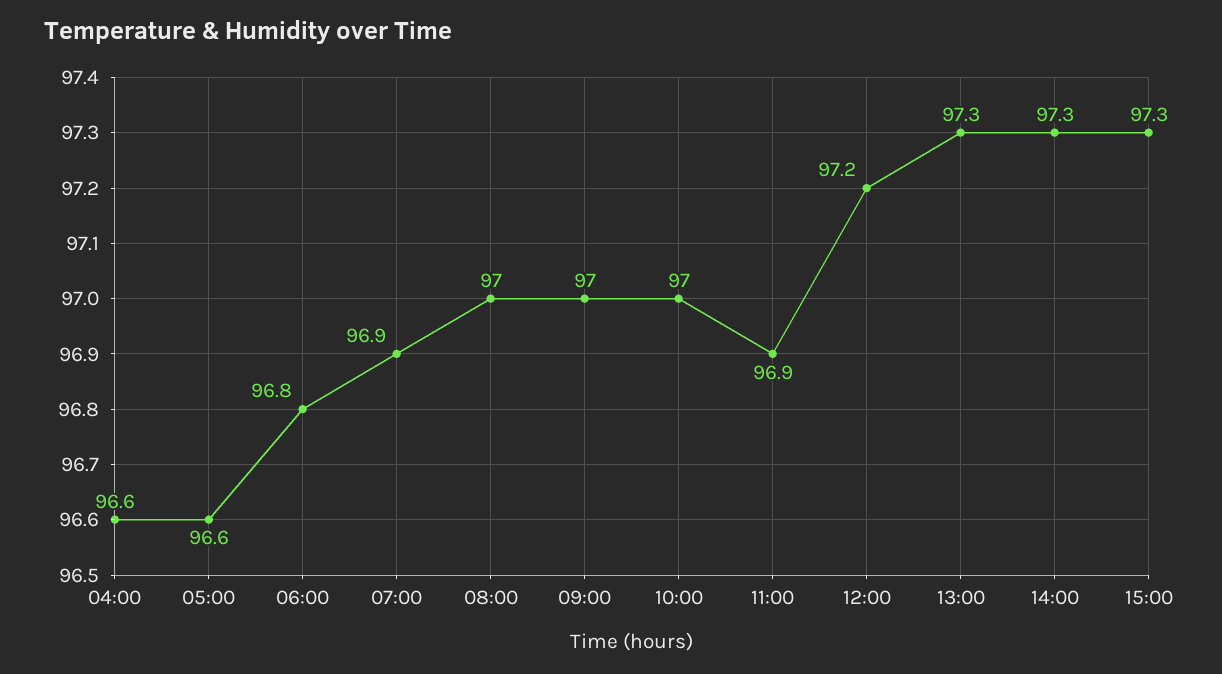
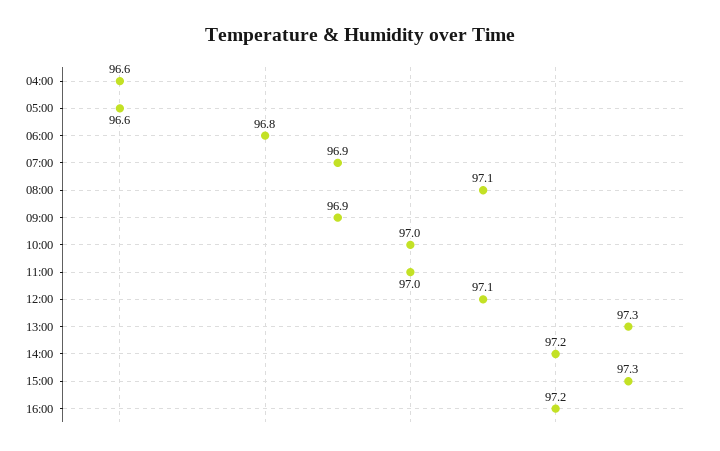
08:00: 97 -> 97.1
09:00: 97 -> 96.9
11:00: 96.9 -> 97
12:00: 97.2 -> 97.1
14:00: 97.3 -> 97.2
16:00: none -> 97.2

